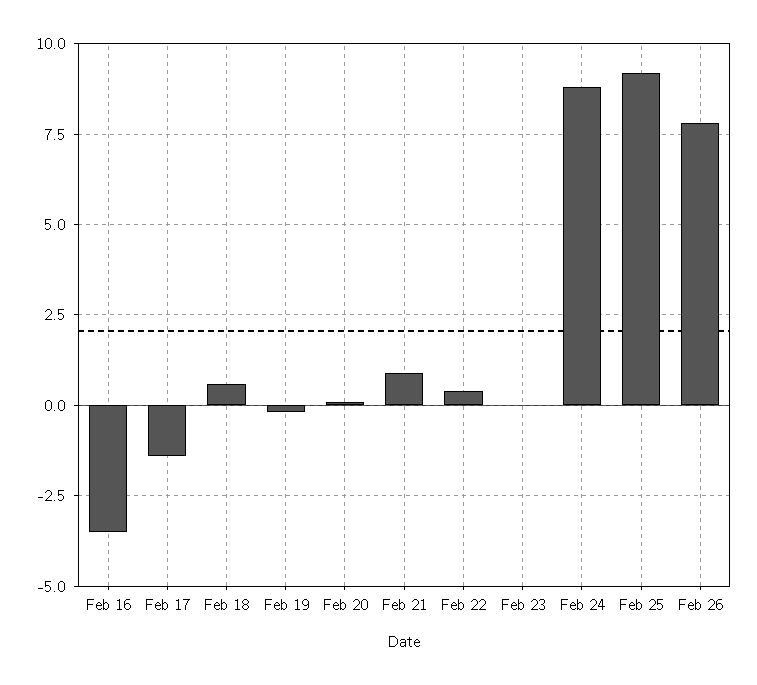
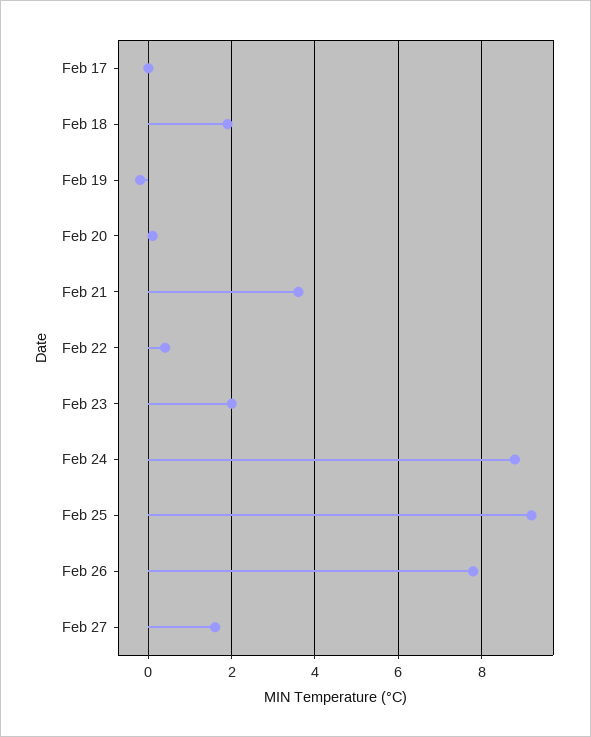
Feb 16: -3.5 -> none
Feb 17: -1.5 -> 0
Feb 18: 0.5 -> 2
Feb 21: 1 -> 3.5
Feb 23: 0 -> 2
Feb 27: none -> 1.5

